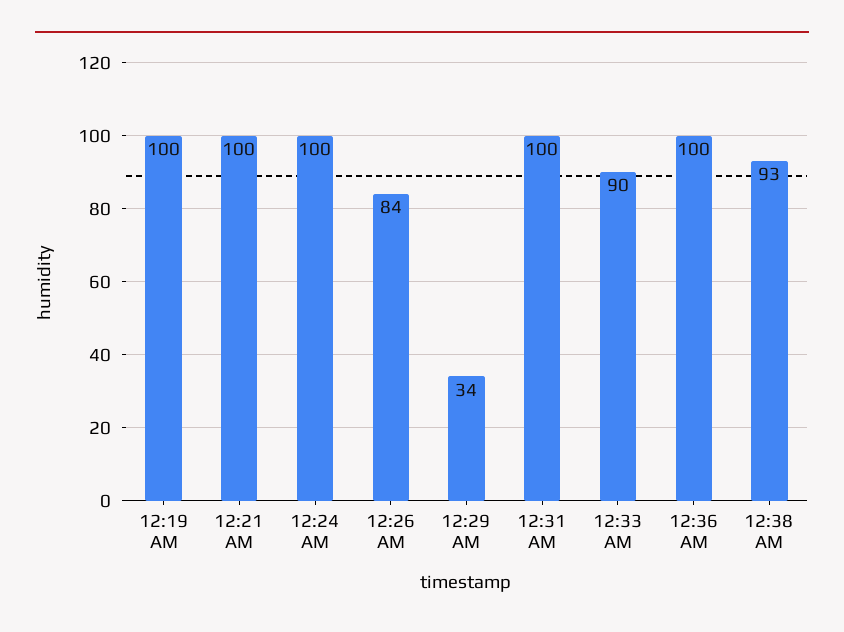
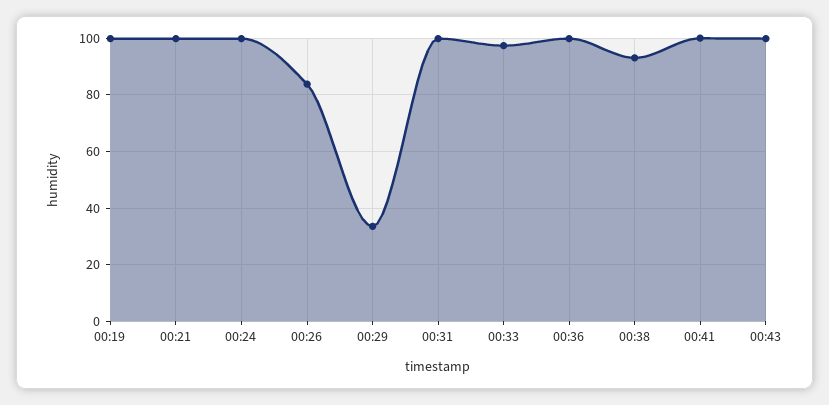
12:33 AM: 90 -> 97.5
00:41: none -> 100
00:43: none -> 100

